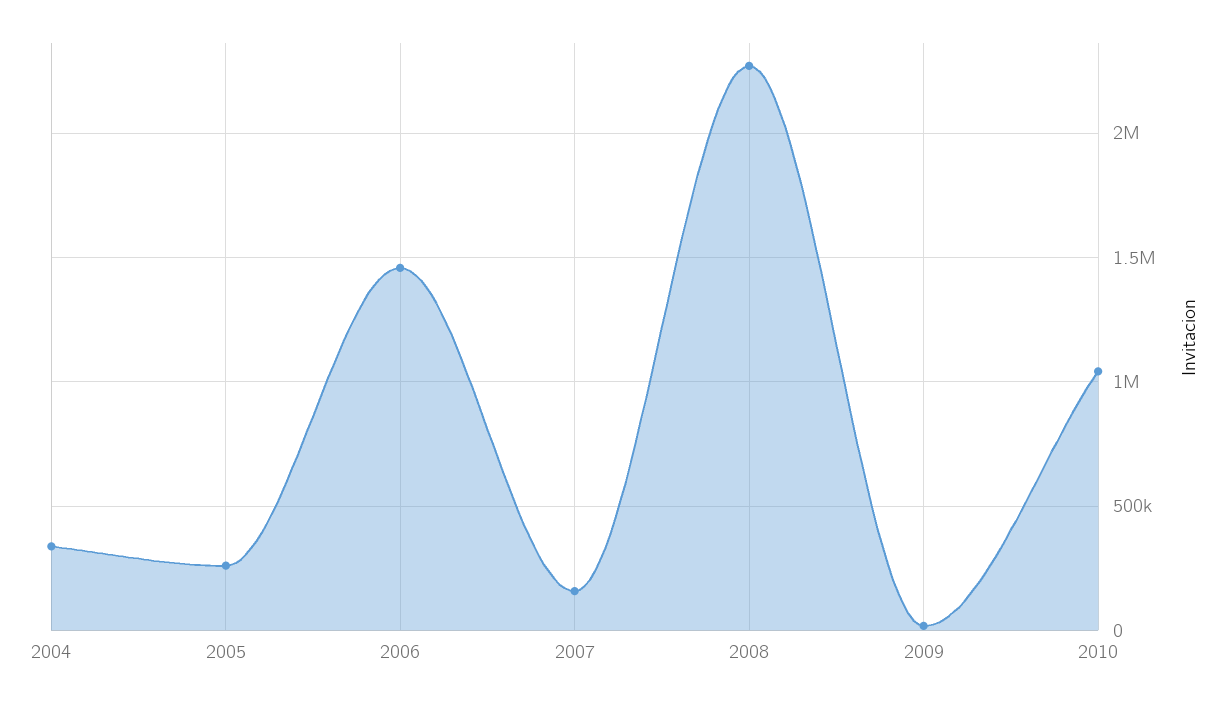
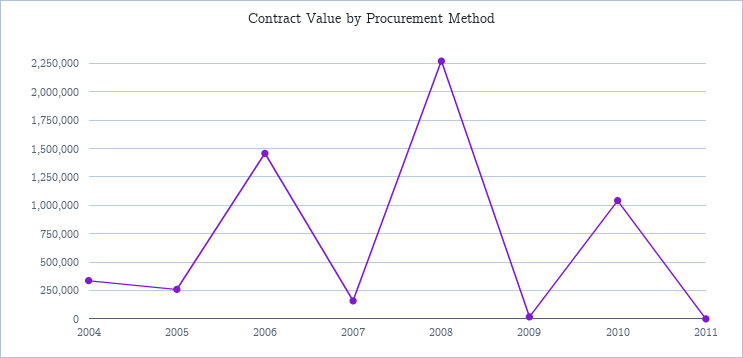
2011: none -> 0

